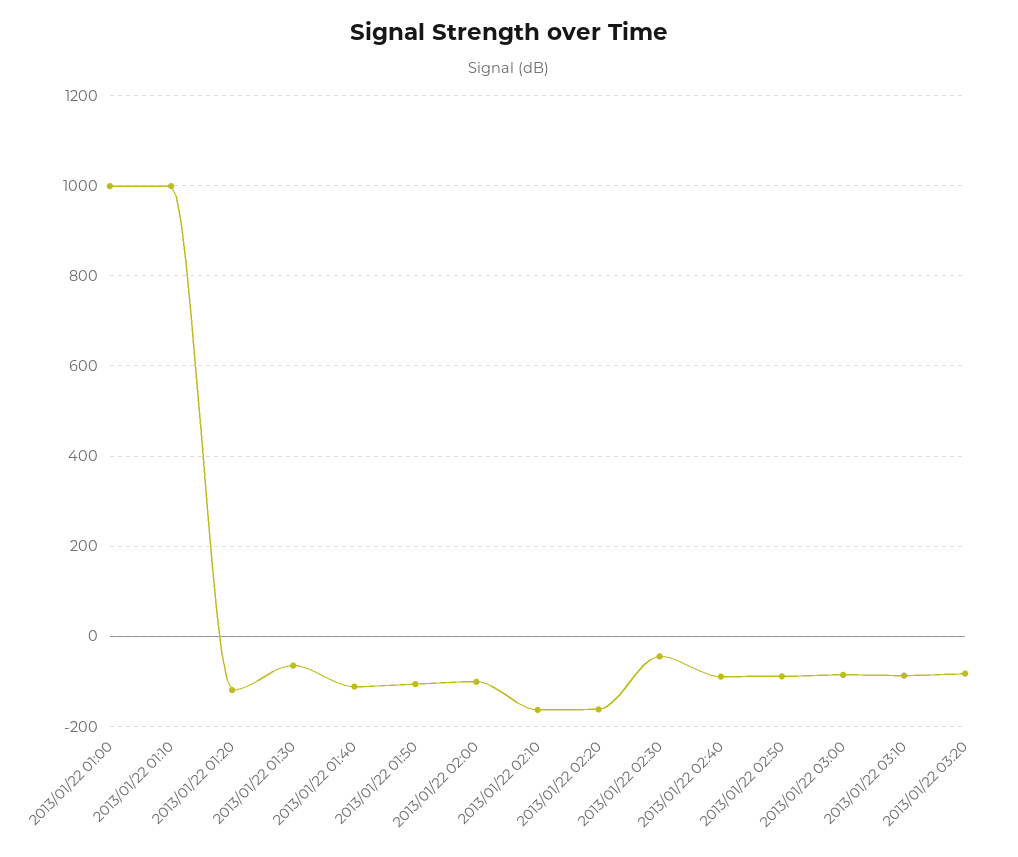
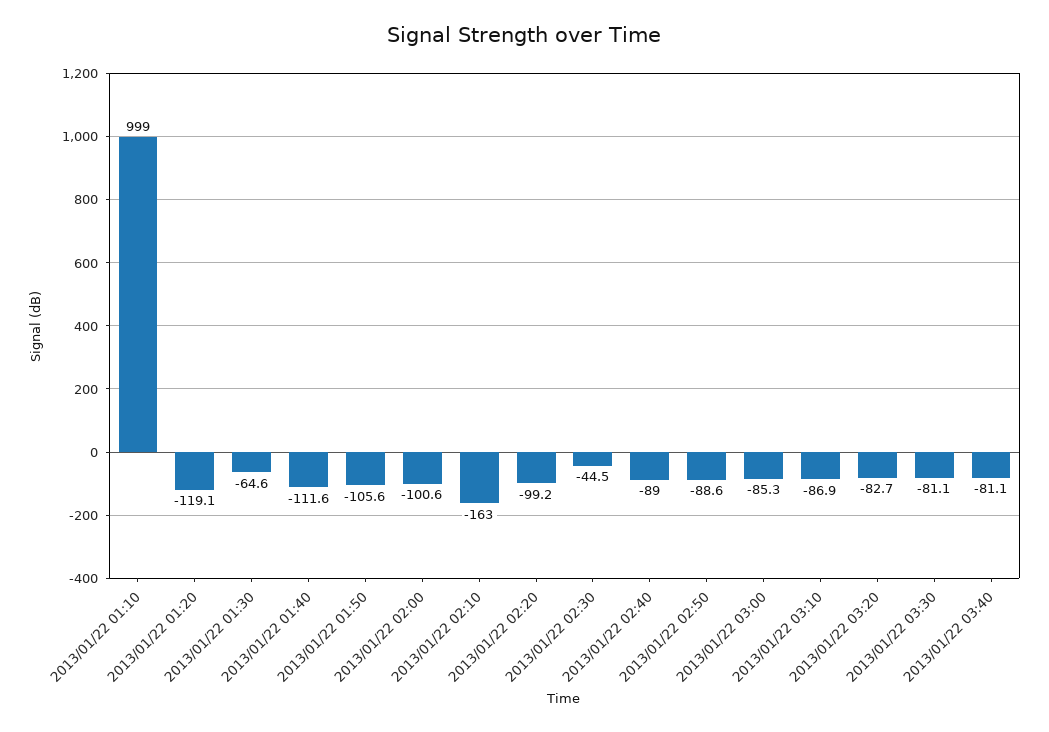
2013/01/22 01:00: 1000 -> none
2013/01/22 02:20: -160 -> -99.2
2013/01/22 03:30: none -> -81.1
2013/01/22 03:40: none -> -81.1

